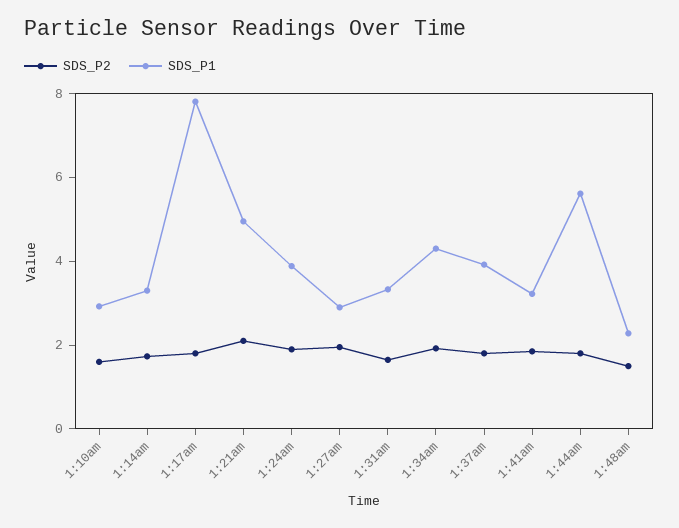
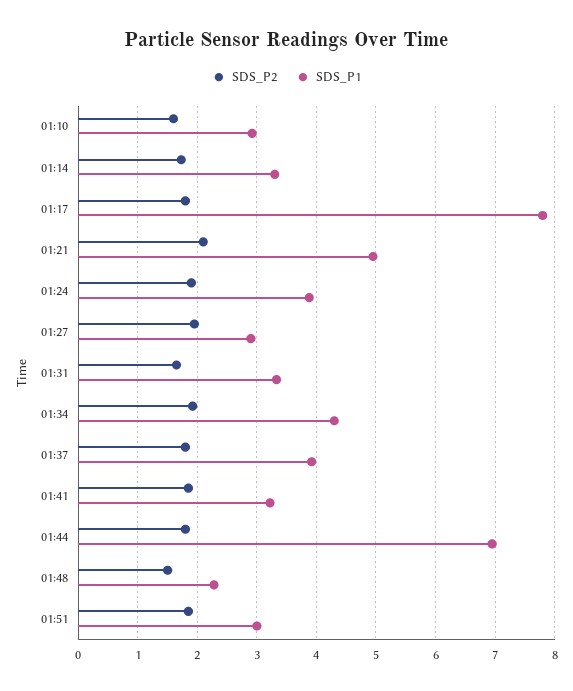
SDS_P1, 1:44am: 5.5 -> 7
SDS_P2, 01:51: none -> 1.8
SDS_P1, 01:51: none -> 3

